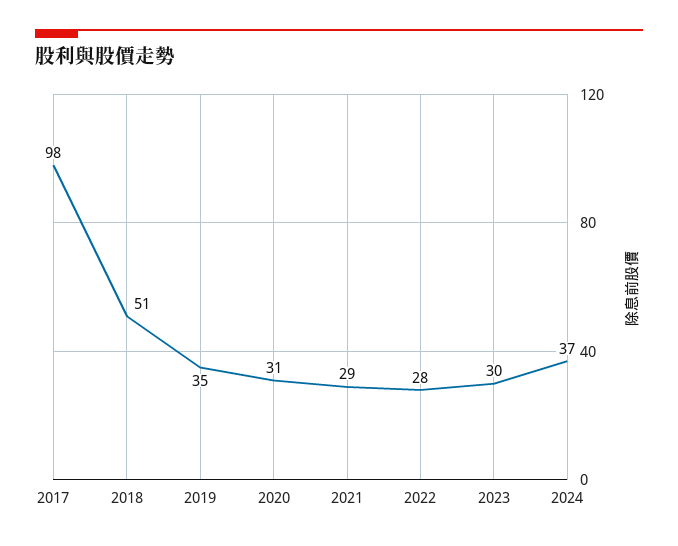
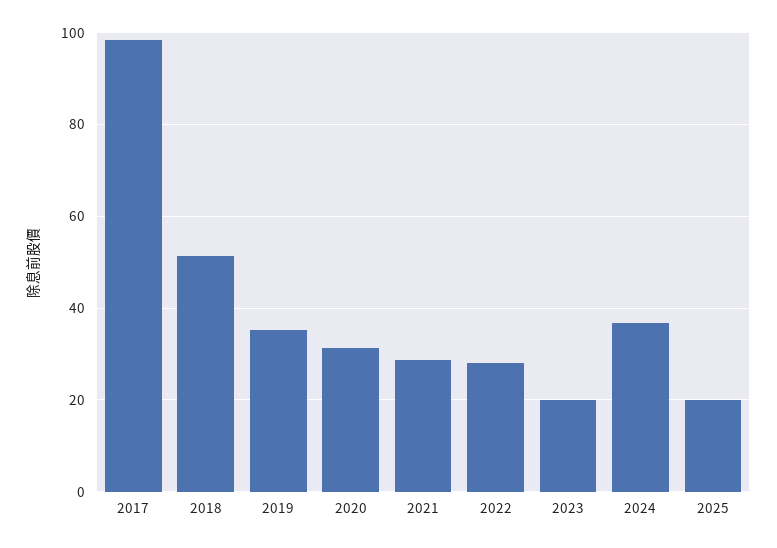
2023: 30 -> 20
2025: none -> 20

